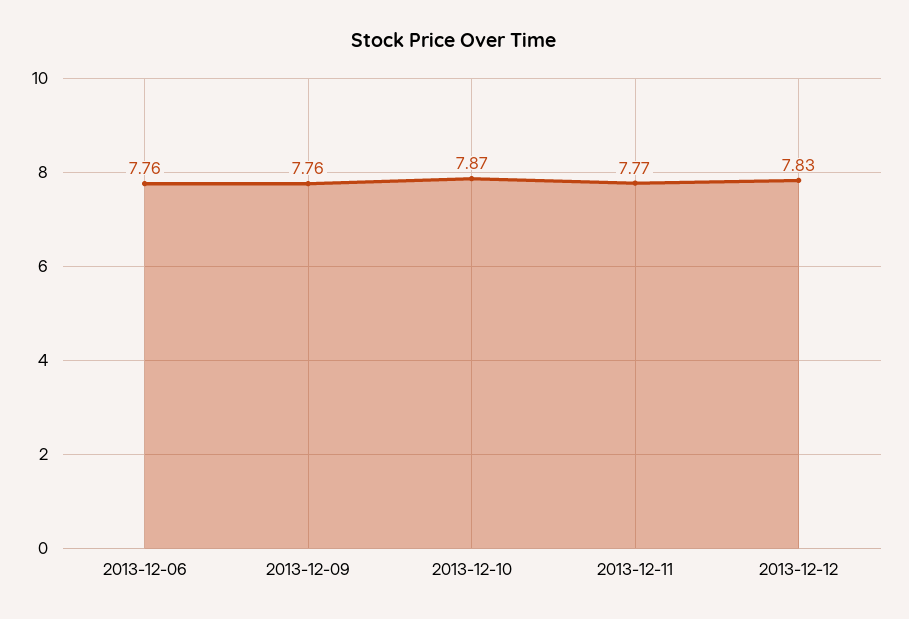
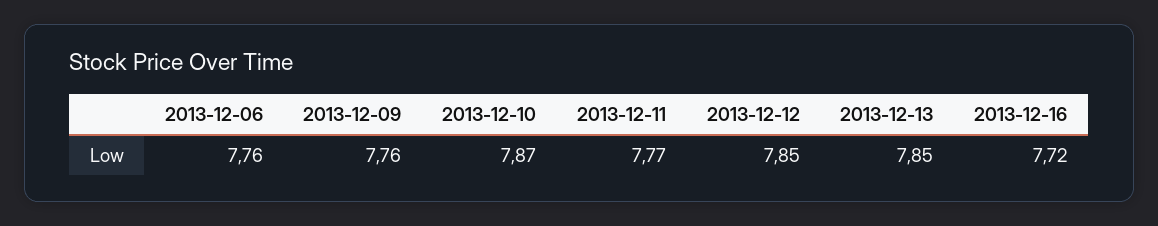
2013-12-12: 7.83 -> 7.85
2013-12-13: none -> 7.85
2013-12-16: none -> 7.72

